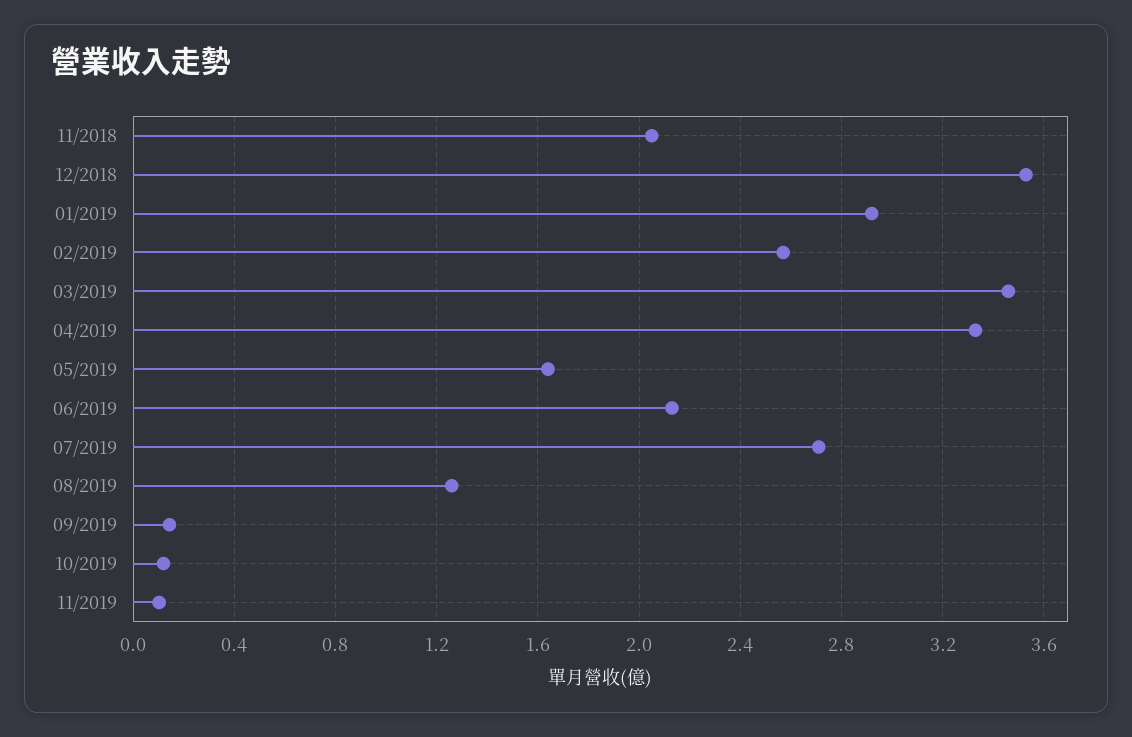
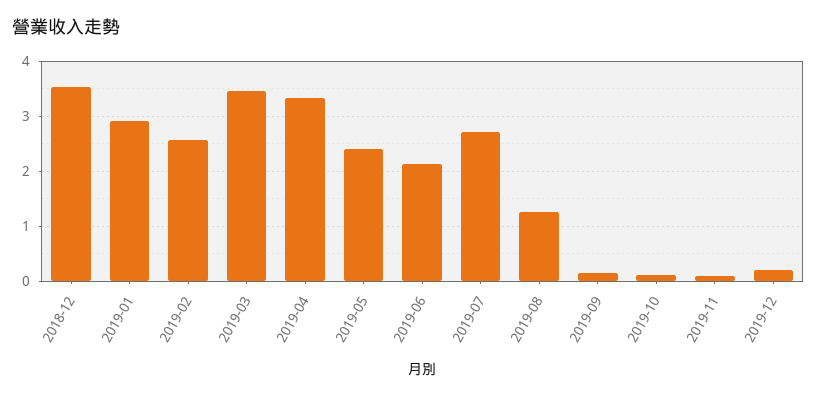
11/2018: 2.05 -> none
05/2019: 1.65 -> 2.4
2019-12: none -> 0.2

